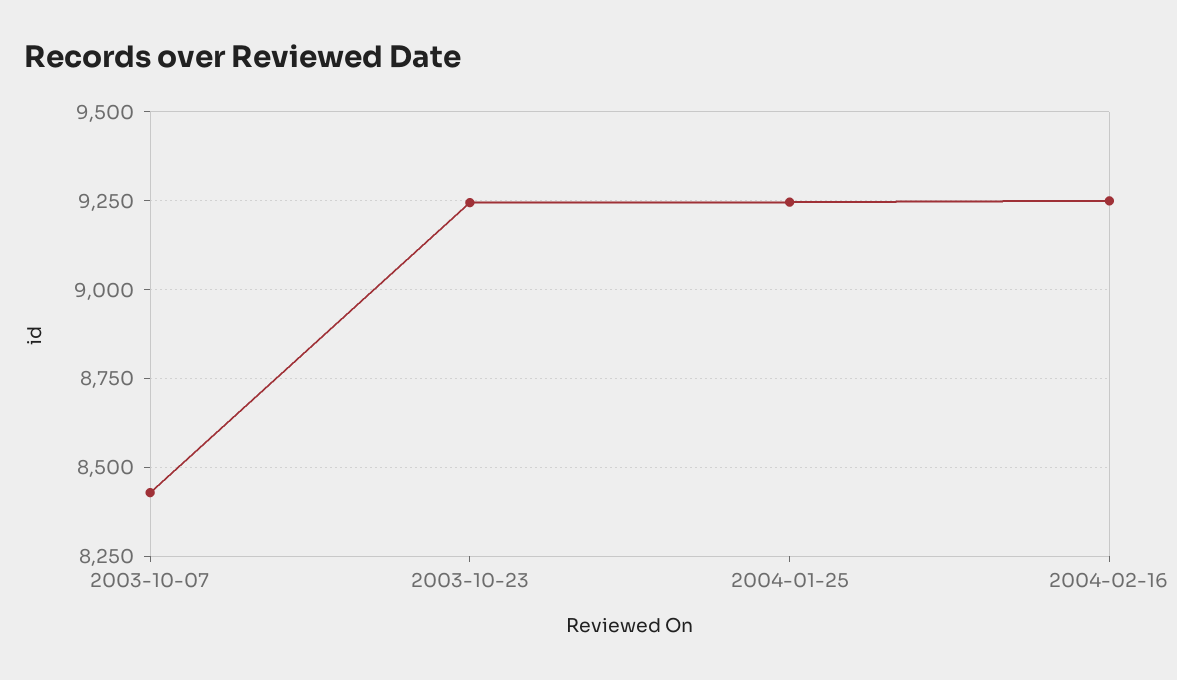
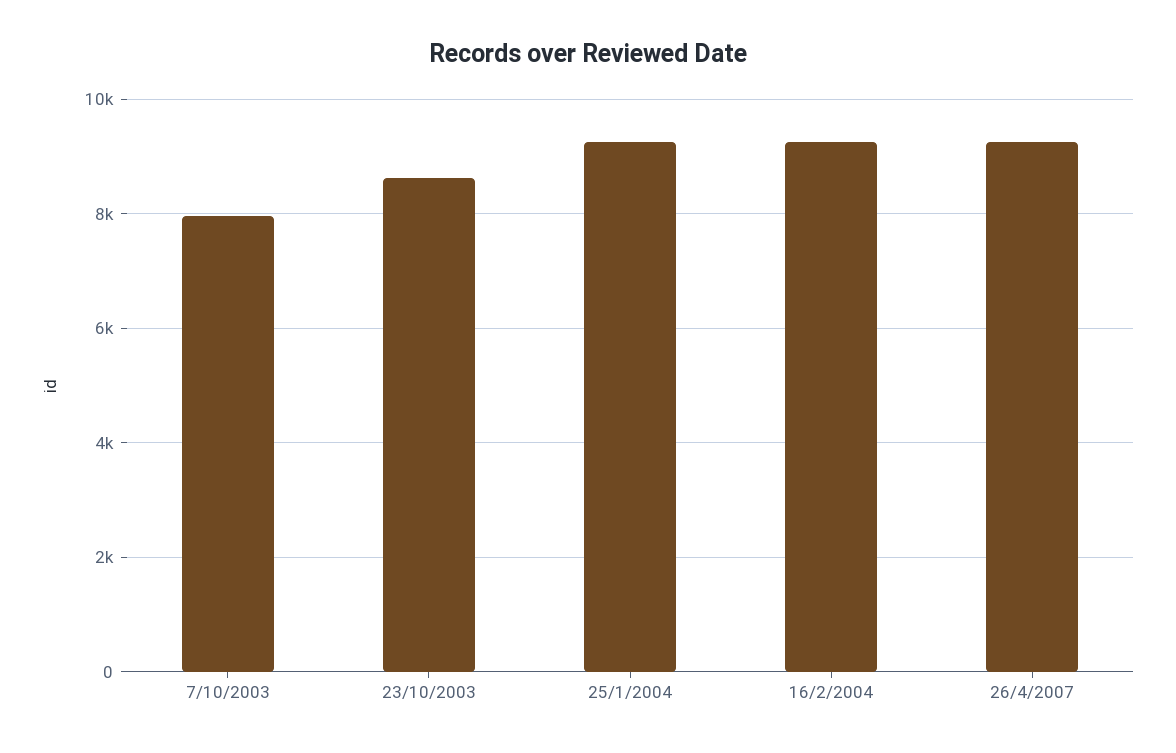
2003-10-07: 8425 -> 8000
2003-10-23: 9250 -> 8600
26/4/2007: none -> 9200

